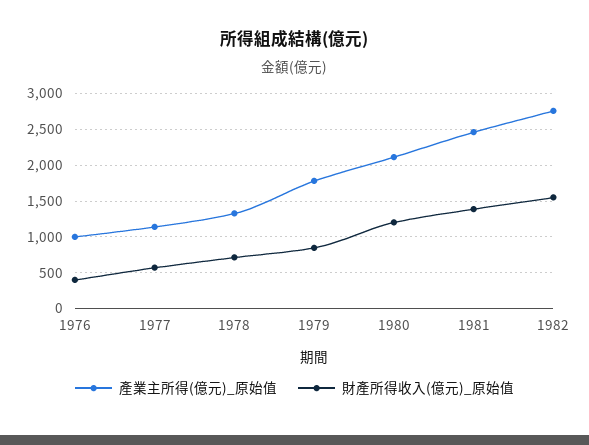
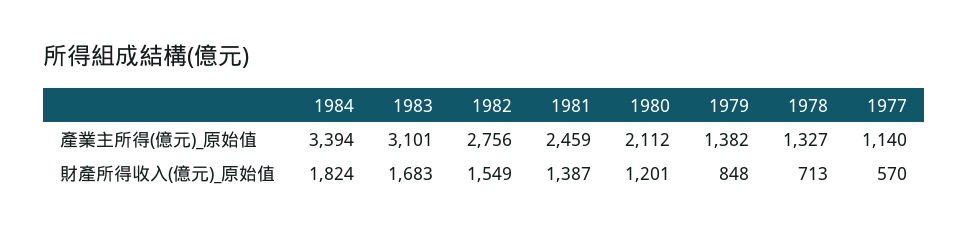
產業主所得(億元)_原始值, 1976: 1000 -> none
財產所得收入(億元)_原始值, 1976: 400 -> none
產業主所得(億元)_原始值, 1979: 1800 -> 1382
產業主所得(億元)_原始值, 1984: none -> 3394
產業主所得(億元)_原始值, 1983: none -> 3101
財產所得收入(億元)_原始值, 1984: none -> 1824
財產所得收入(億元)_原始值, 1983: none -> 1683

